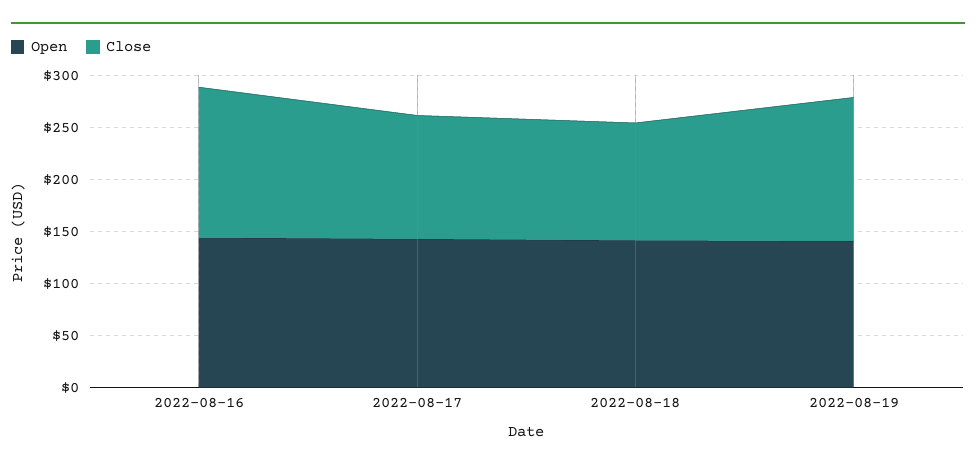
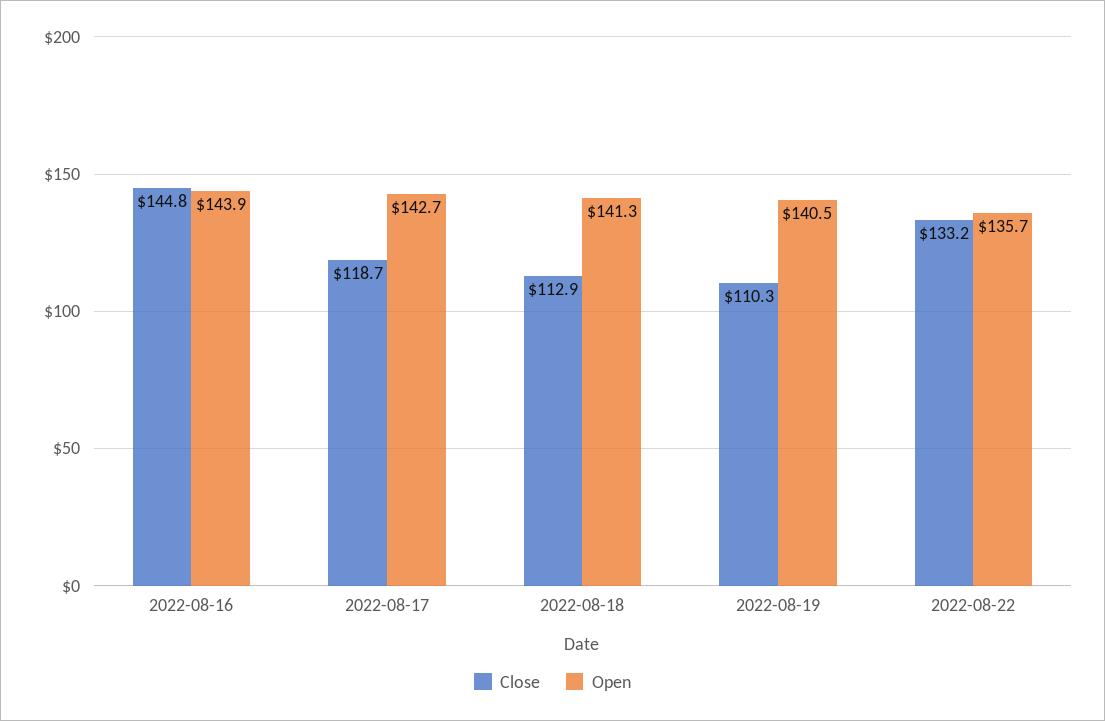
Close, 2022-08-19: 140 -> 110.3
Close, 2022-08-22: none -> 133.2
Open, 2022-08-22: none -> 135.7

